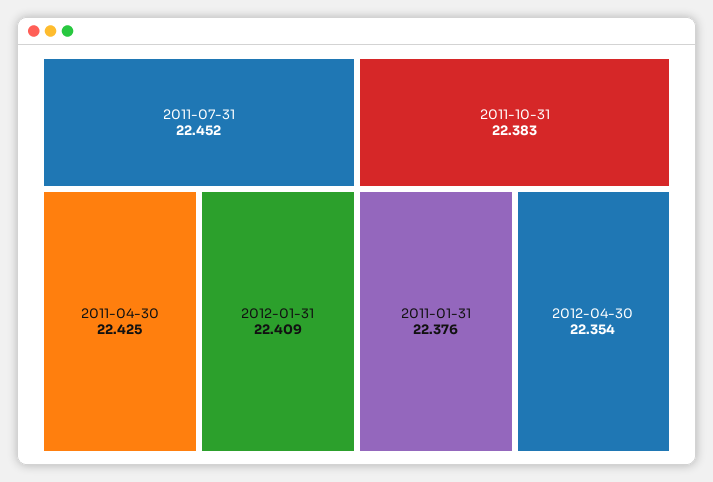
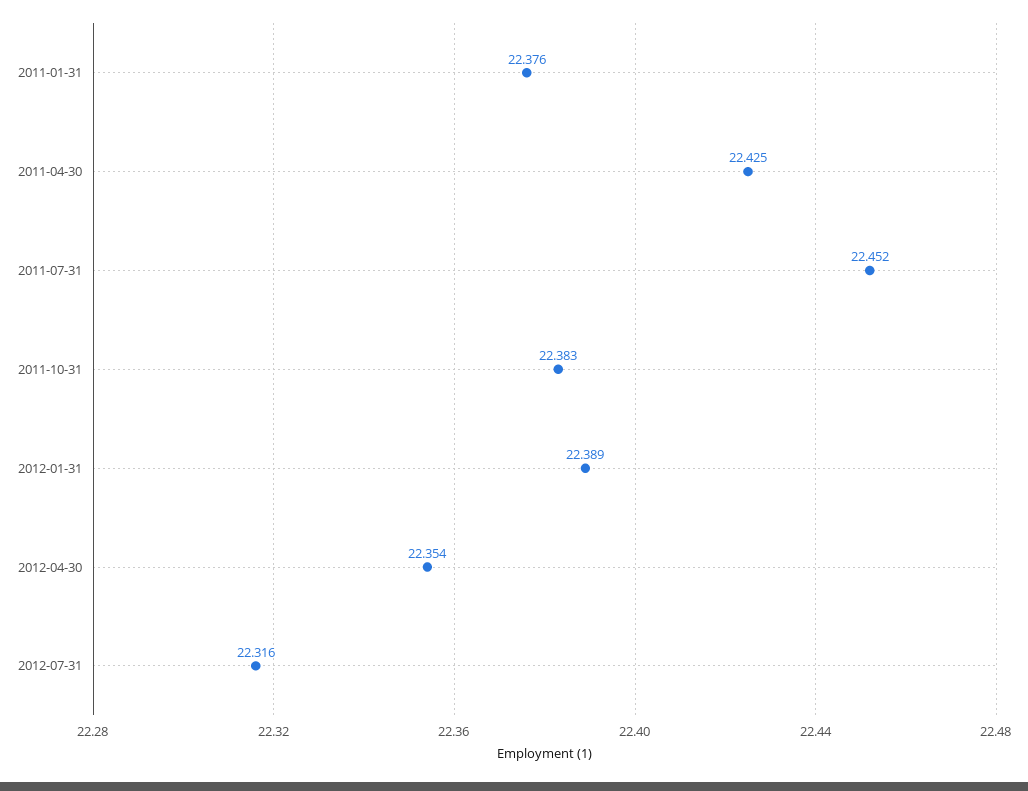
2012-01-31: 22.409 -> 22.389
2012-07-31: none -> 22.316

